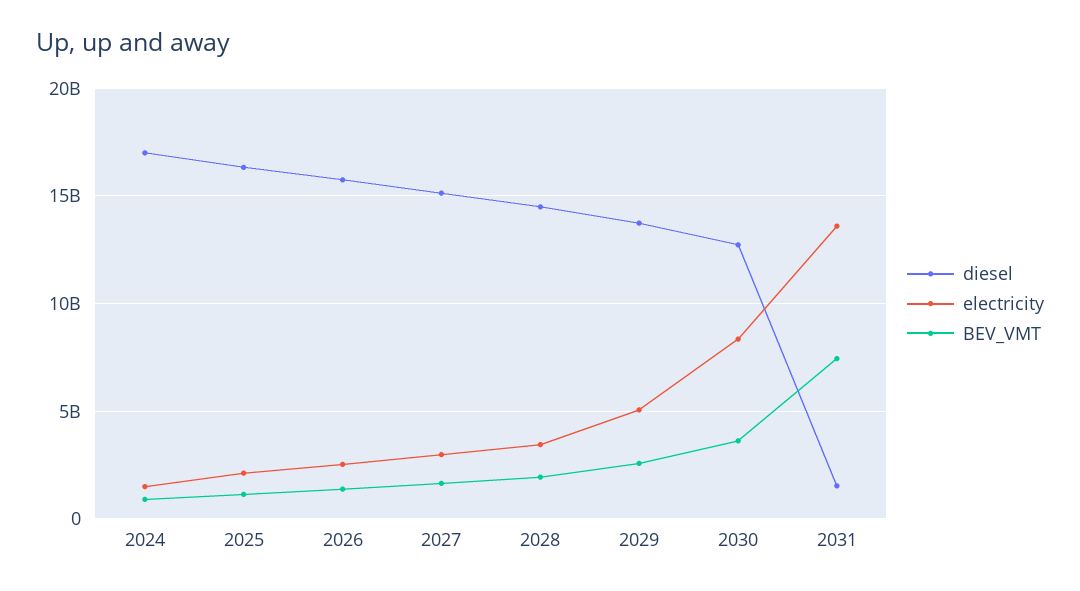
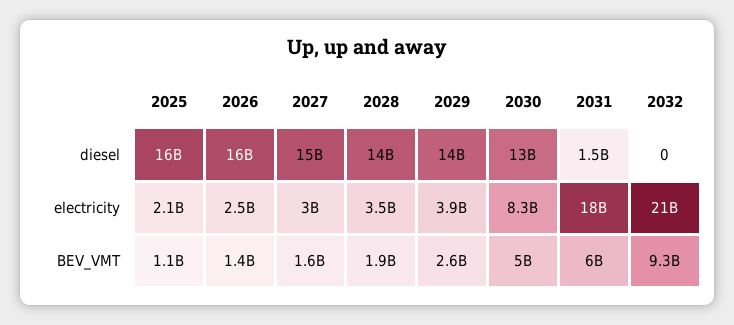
diesel, 2024: 17000000000 -> none
electricity, 2024: 1500000000 -> none
BEV_VMT, 2024: 1000000000 -> none
electricity, 2029: 5000000000 -> 3900000000
BEV_VMT, 2030: 3500000000 -> 5000000000
electricity, 2031: 13500000000 -> 18000000000
BEV_VMT, 2031: 7500000000 -> 6000000000
diesel, 2032: none -> 0
electricity, 2032: none -> 21000000000
BEV_VMT, 2032: none -> 9300000000

